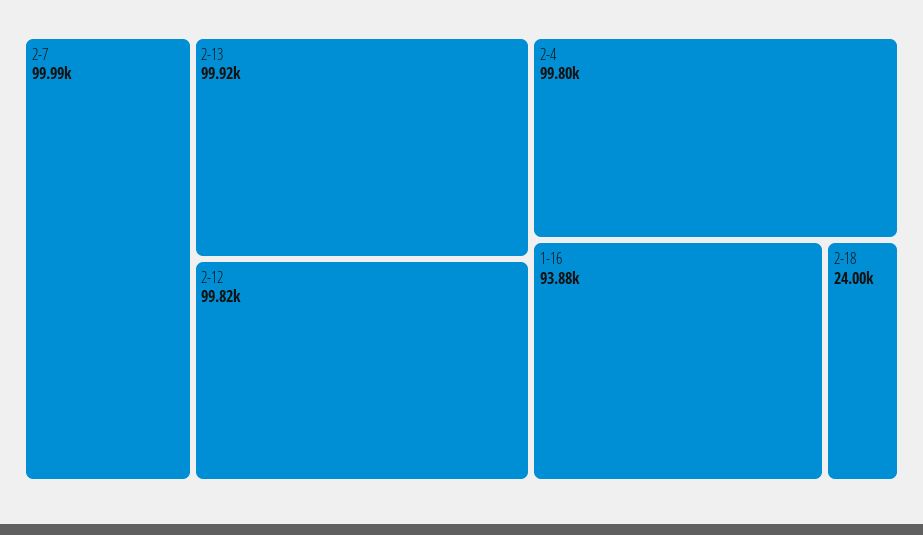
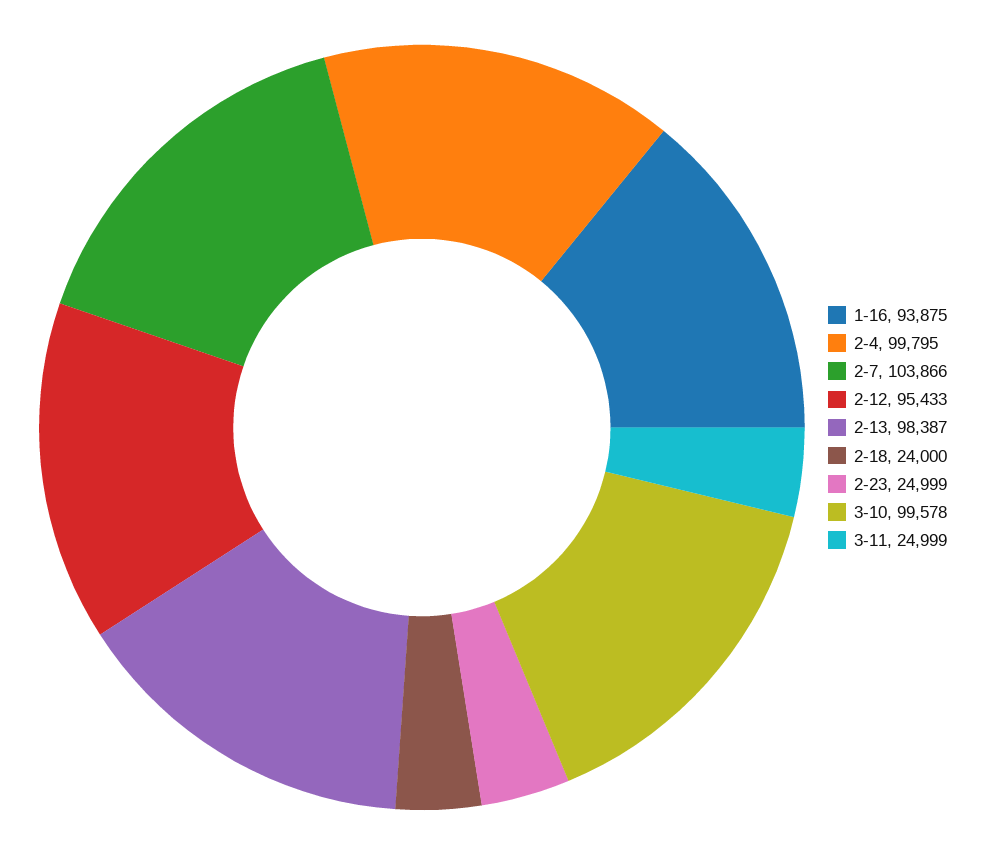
2-7: 99990 -> 103866
2-13: 99920 -> 98387
2-12: 99820 -> 95433
2-23: none -> 24999
3-10: none -> 99578
3-11: none -> 24999

